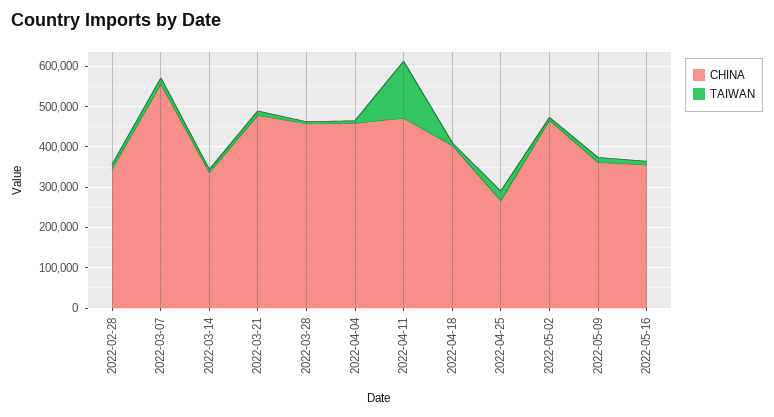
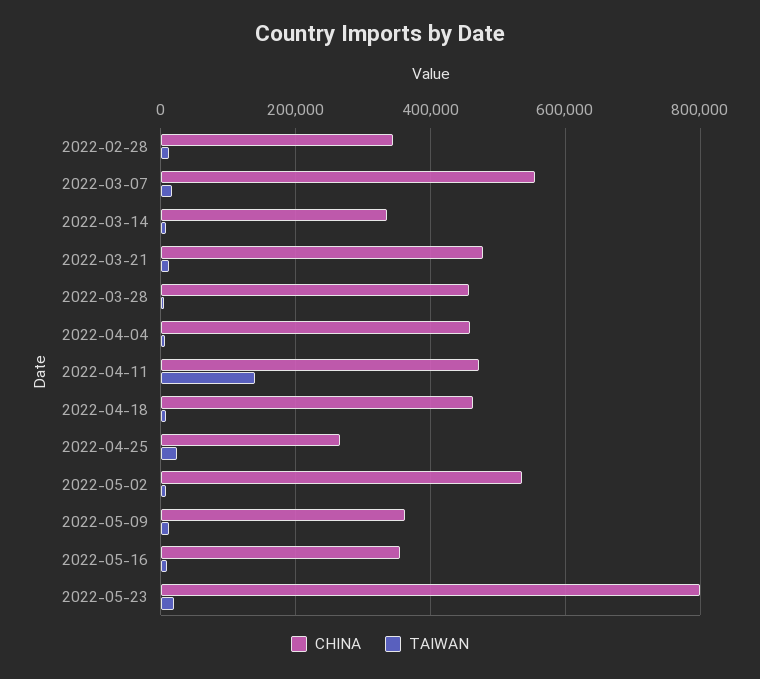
CHINA, 2022-04-18: 400000 -> 460000
CHINA, 2022-05-02: 460000 -> 540000
CHINA, 2022-05-23: none -> 800000
TAIWAN, 2022-05-23: none -> 20000

